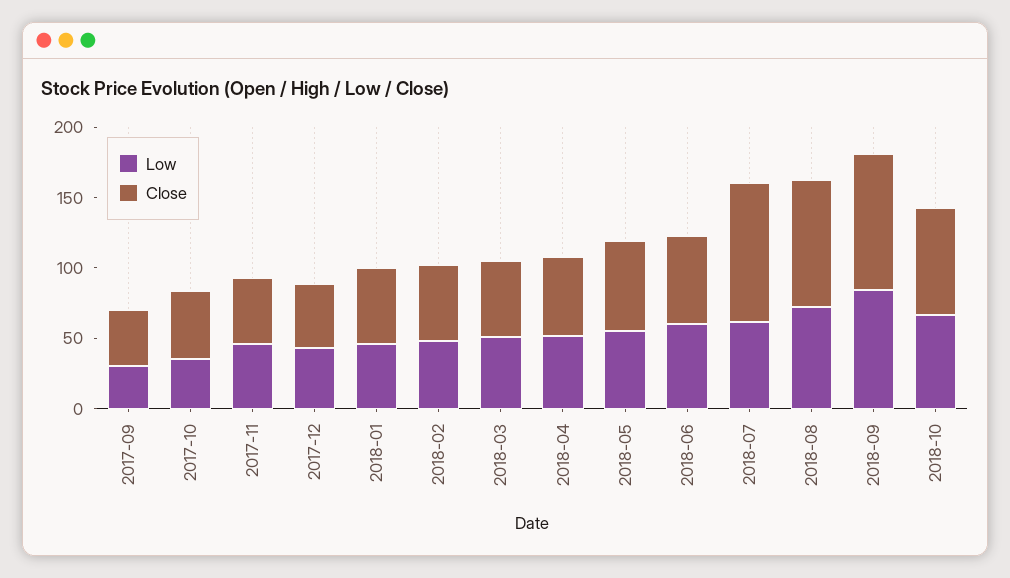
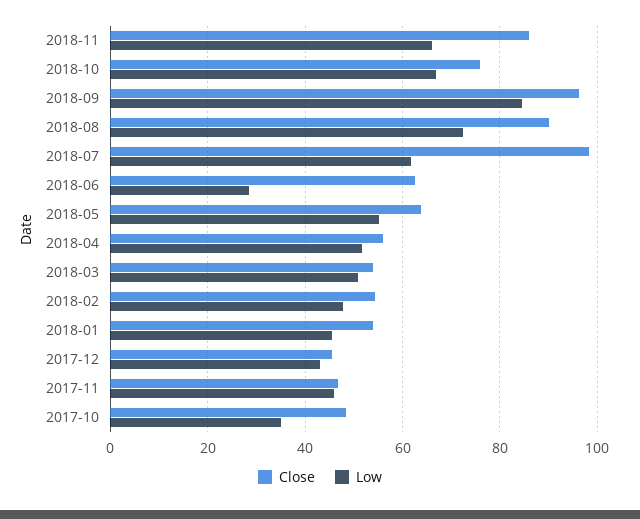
Low, 2017-09: 30 -> none
Close, 2017-09: 40 -> none
Low, 2018-06: 60 -> 28
Close, 2018-11: none -> 86
Low, 2018-11: none -> 66

